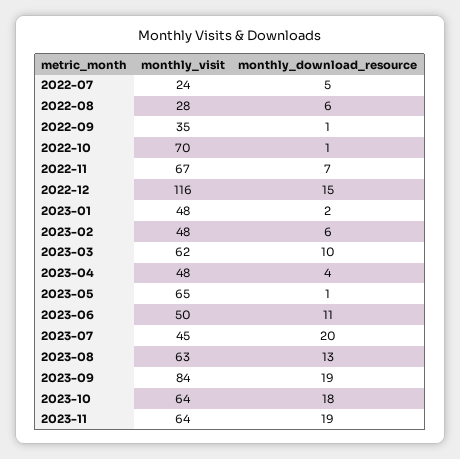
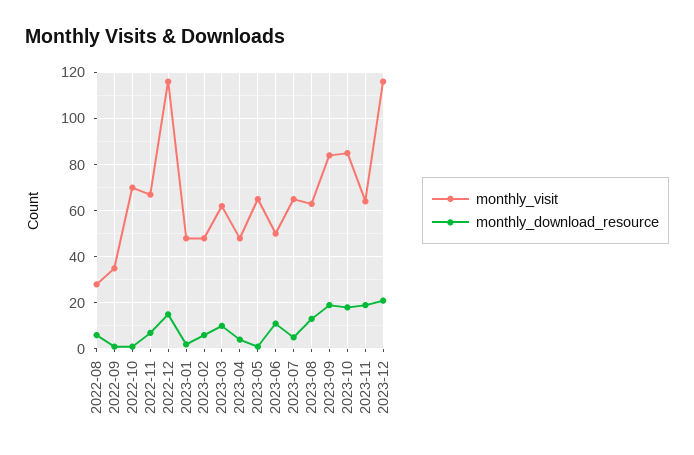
monthly_visit, 2022-07: 24 -> none
monthly_download_resource, 2022-07: 5 -> none
monthly_visit, 2023-07: 45 -> 65
monthly_download_resource, 2023-07: 20 -> 5
monthly_visit, 2023-10: 64 -> 85
monthly_visit, 2023-12: none -> 115
monthly_download_resource, 2023-12: none -> 20

